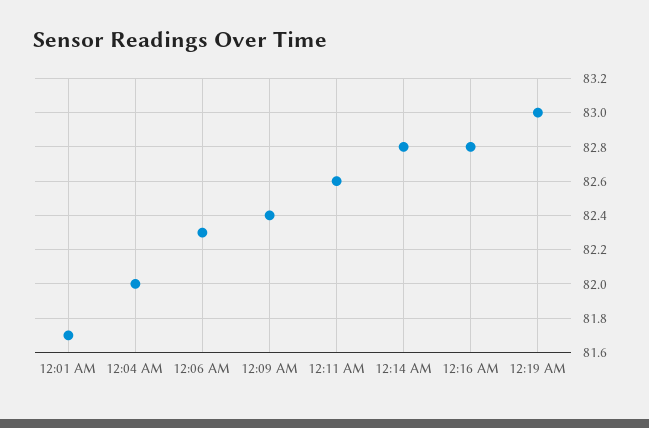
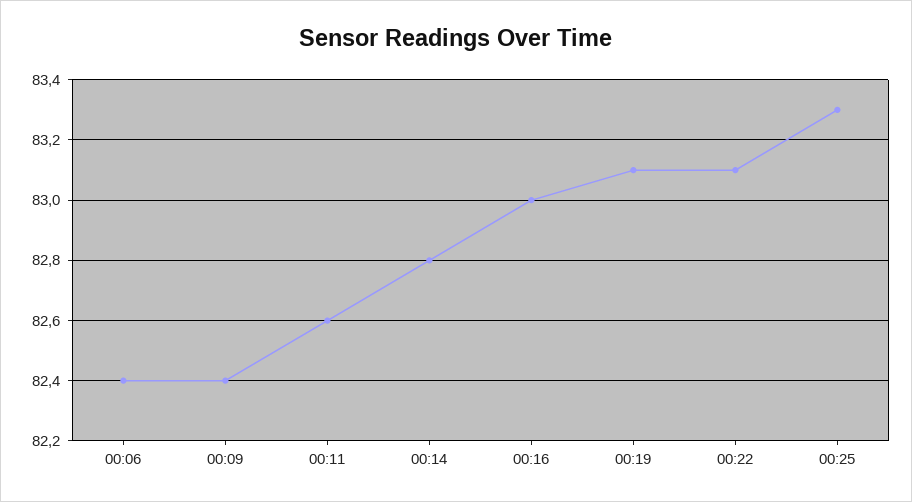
12:01 AM: 81.7 -> none
12:04 AM: 82 -> none
12:06 AM: 82.3 -> 82.4
12:16 AM: 82.8 -> 83
12:19 AM: 83 -> 83.1
00:22: none -> 83.1
00:25: none -> 83.3

